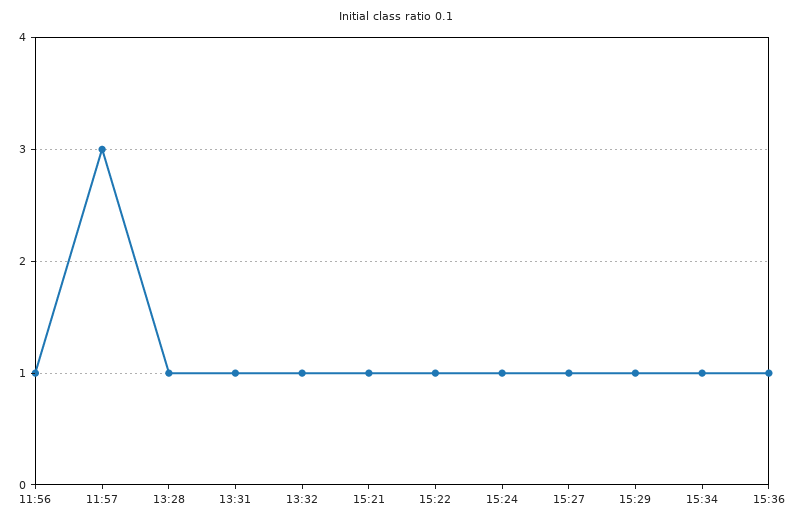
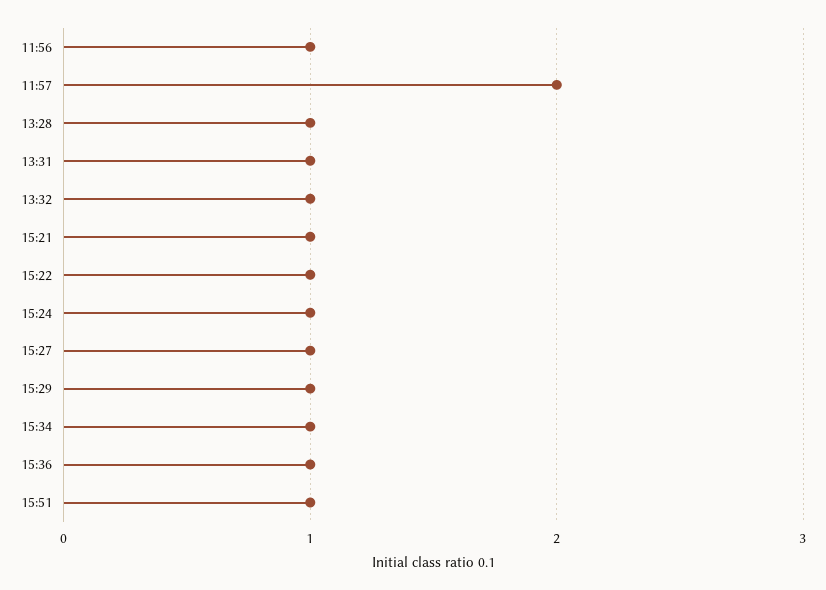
11:57: 3 -> 2
15:51: none -> 1

